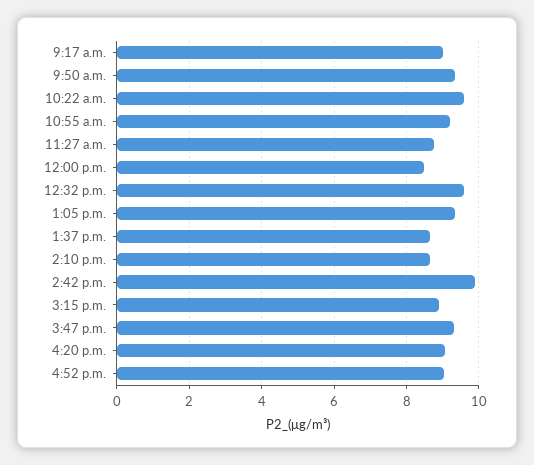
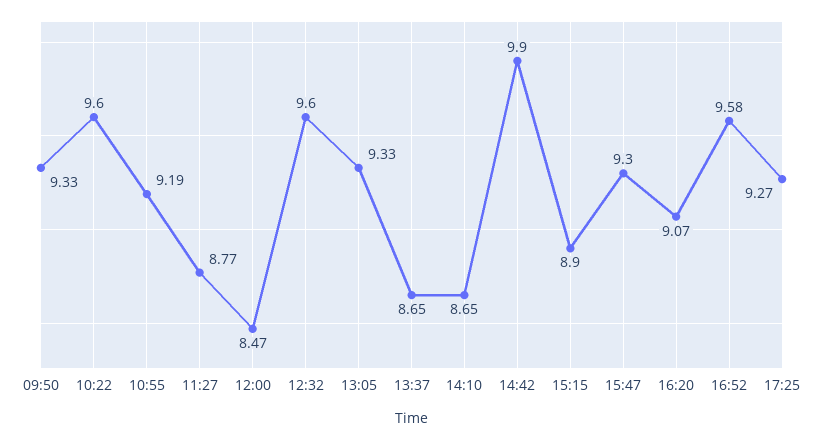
9:17 a.m.: 9 -> none
4:52 p.m.: 9 -> 9.58
17:25: none -> 9.27

